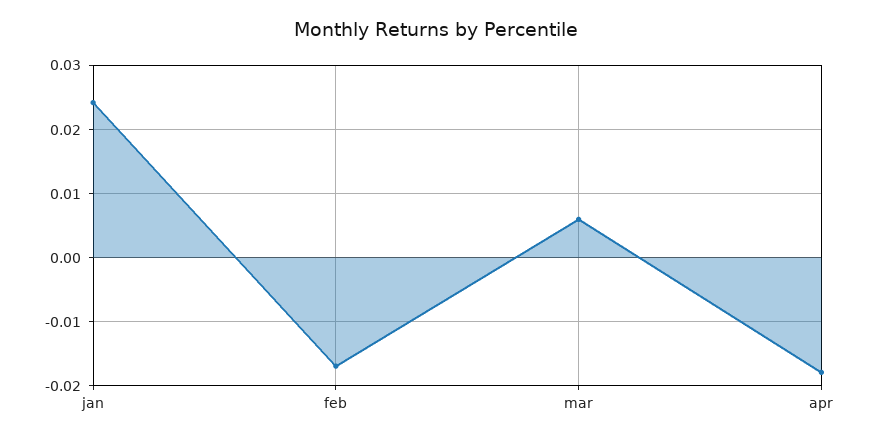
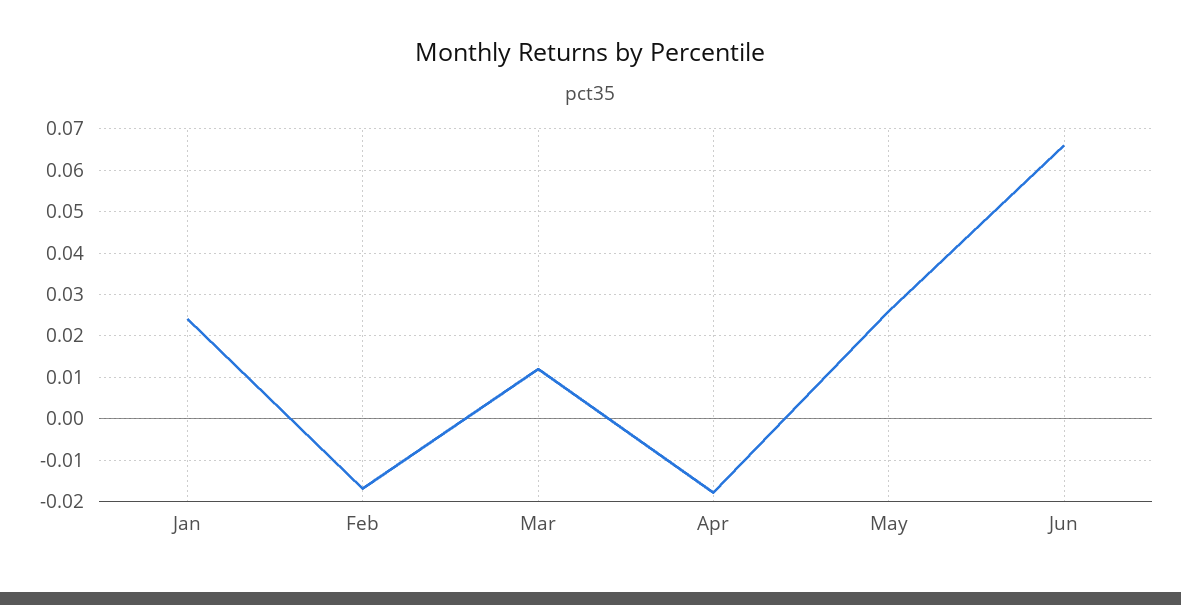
mar: 0.006 -> 0.012
May: none -> 0.026
Jun: none -> 0.066

